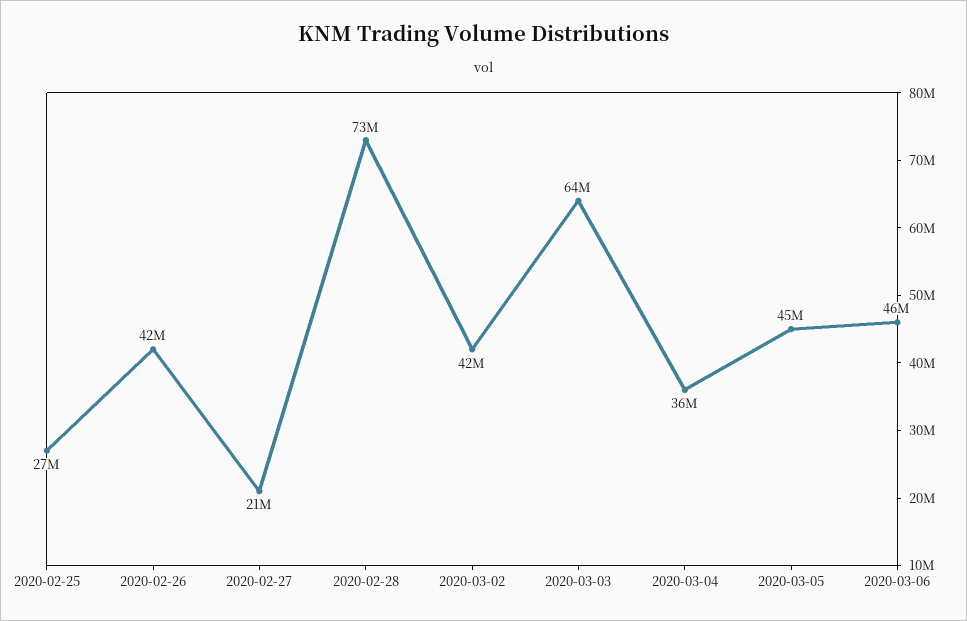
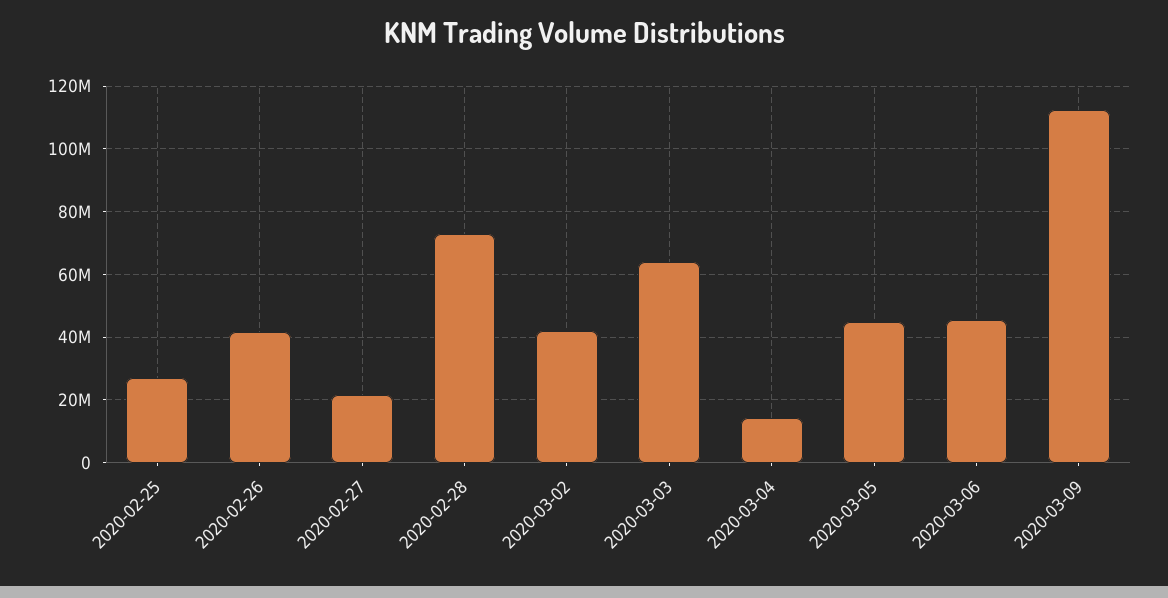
2020-03-04: 36000000 -> 14000000
2020-03-09: none -> 112000000

